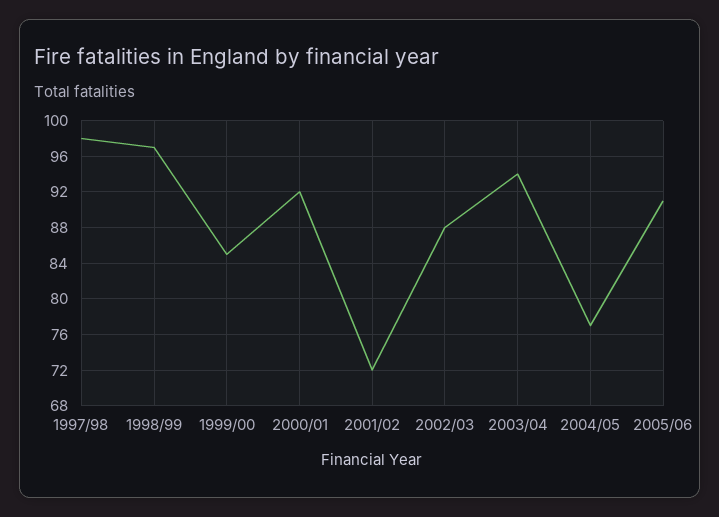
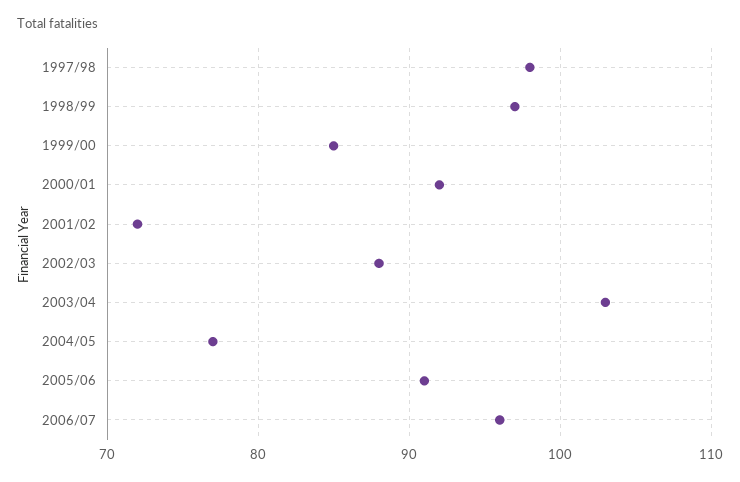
2003/04: 94 -> 103
2006/07: none -> 96

